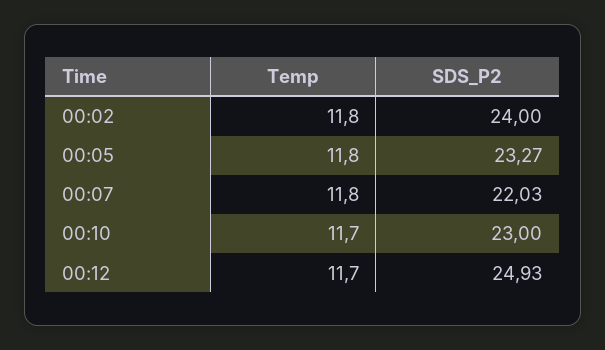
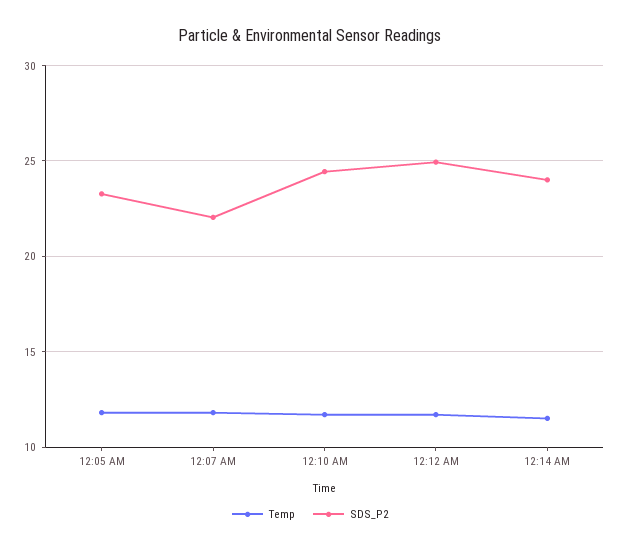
Temp, 00:02: 11.8 -> none
SDS_P2, 00:02: 24 -> none
SDS_P2, 00:10: 23 -> 24.5
Temp, 12:14 AM: none -> 11.5
SDS_P2, 12:14 AM: none -> 24

